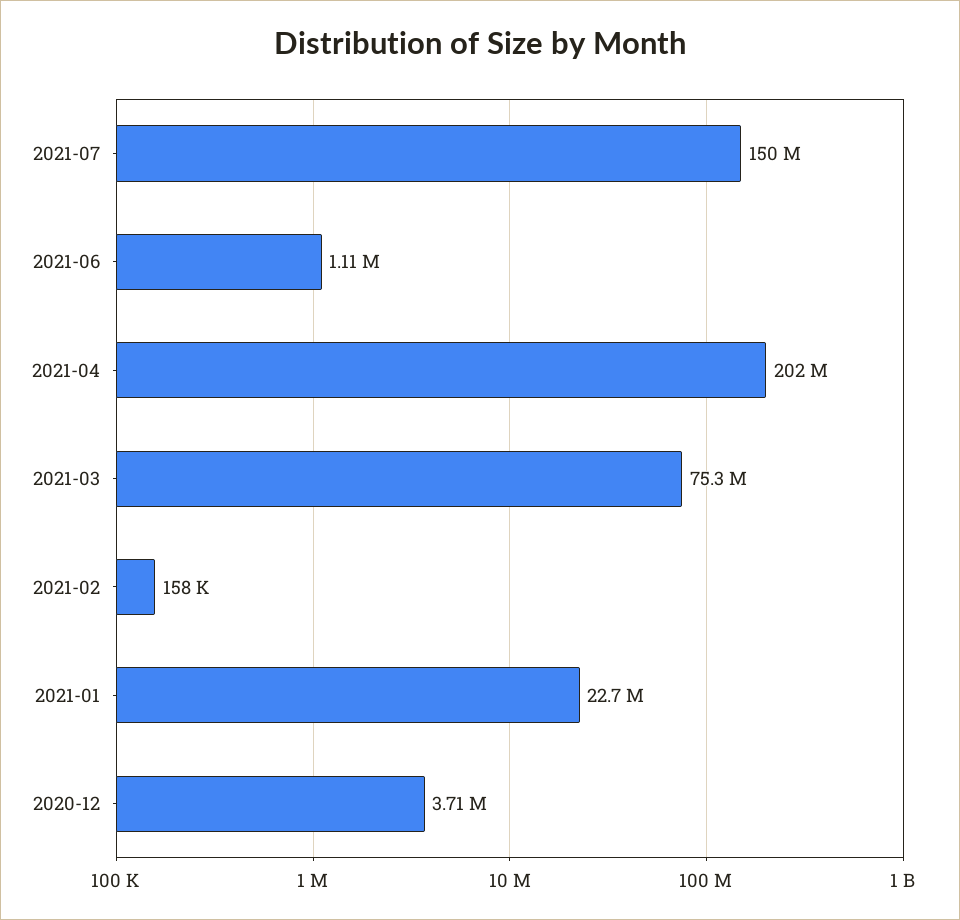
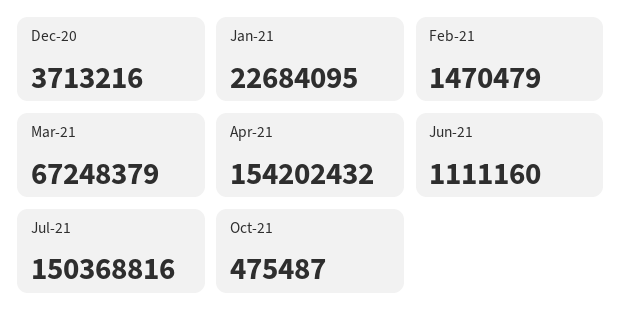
2021-04: 202000000 -> 154202432
2021-03: 75300000 -> 67248379
2021-02: 158000 -> 1470479
Oct-21: none -> 475487

